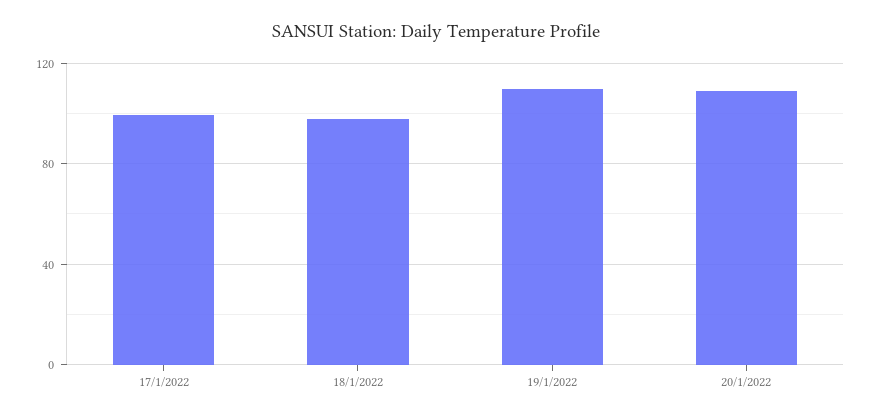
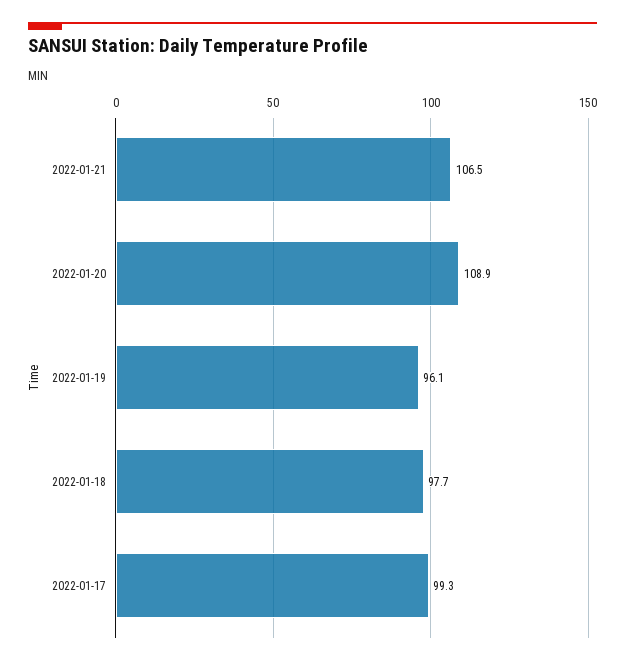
19/1/2022: 110 -> 96.1
2022-01-21: none -> 106.5

